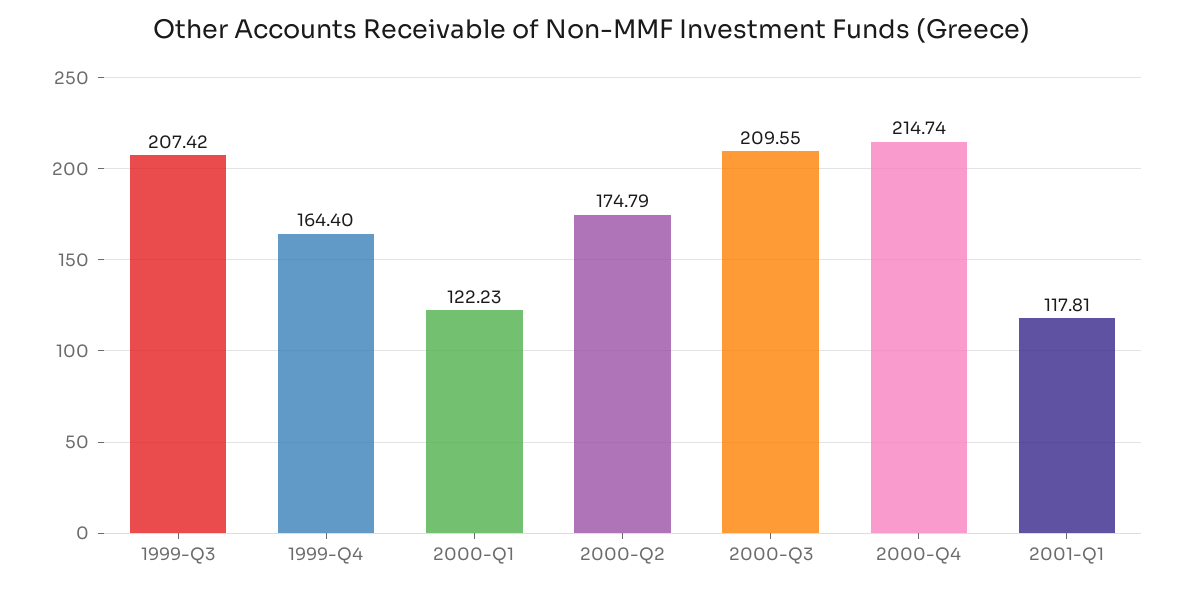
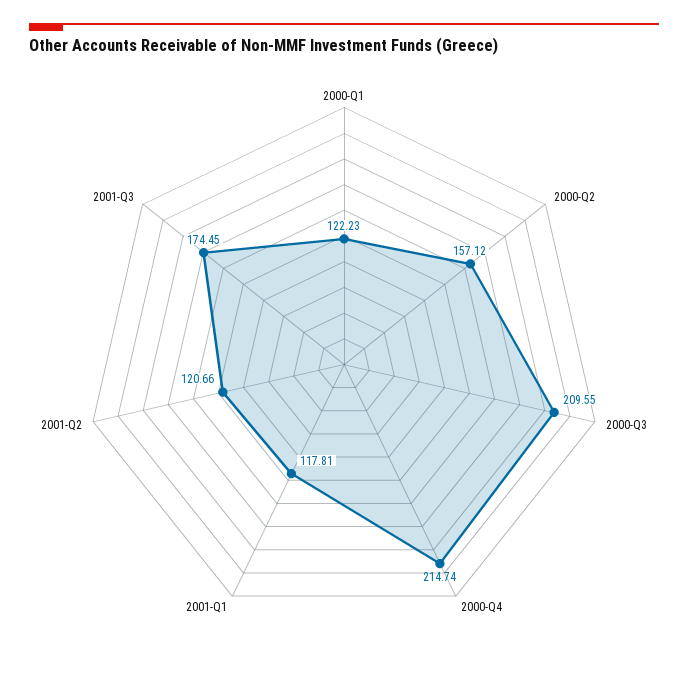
1999-Q3: 207.42 -> none
1999-Q4: 164.4 -> none
2000-Q2: 174.79 -> 157.12
2001-Q2: none -> 120.66
2001-Q3: none -> 174.45

